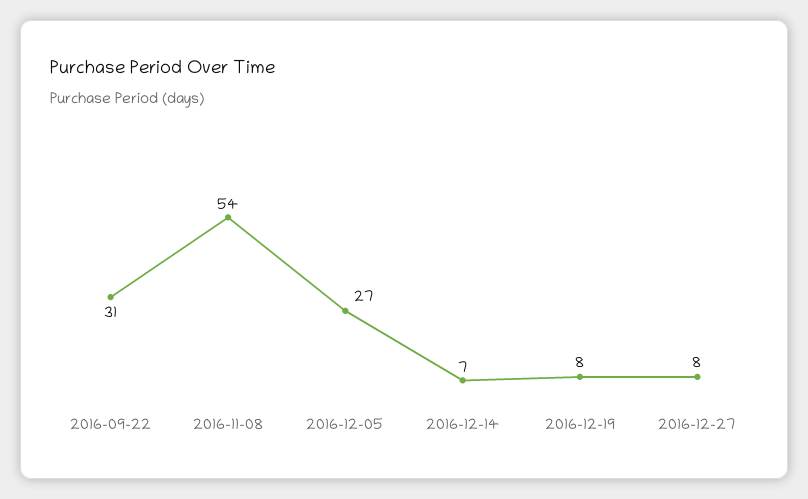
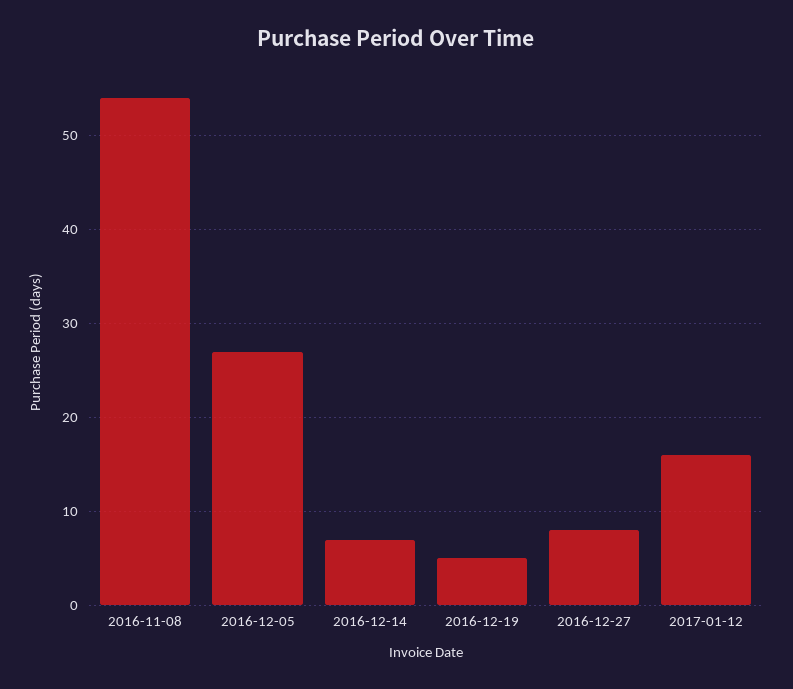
2016-09-22: 31 -> none
2016-12-19: 8 -> 5
2017-01-12: none -> 16

